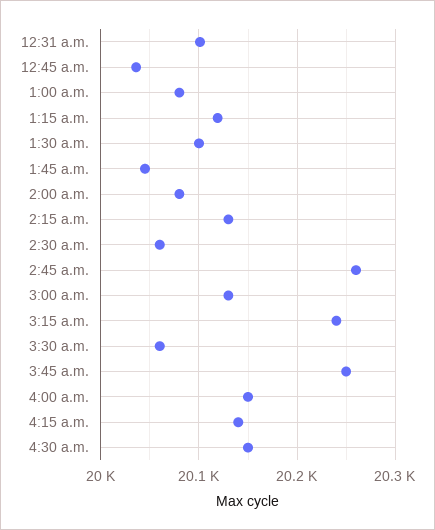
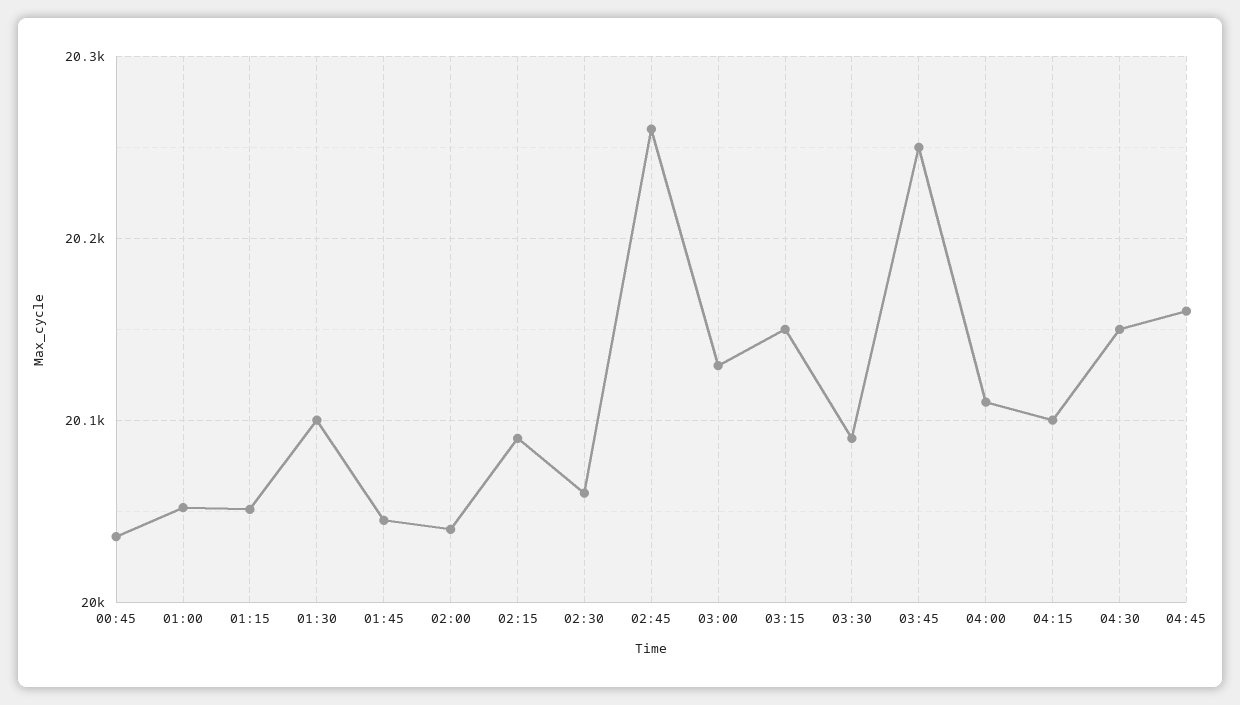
12:31 a.m.: 20100 -> none
1:00 a.m.: 20080 -> 20050
1:15 a.m.: 20120 -> 20050
2:00 a.m.: 20080 -> 20040
2:15 a.m.: 20130 -> 20090
3:15 a.m.: 20240 -> 20150
3:30 a.m.: 20060 -> 20090
4:00 a.m.: 20150 -> 20110
4:15 a.m.: 20140 -> 20100
04:45: none -> 20160

